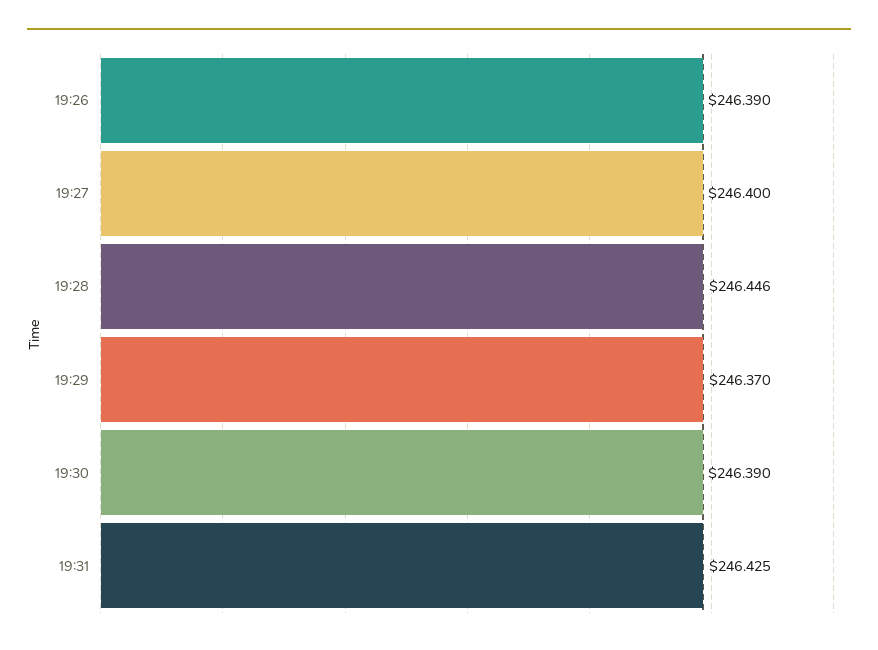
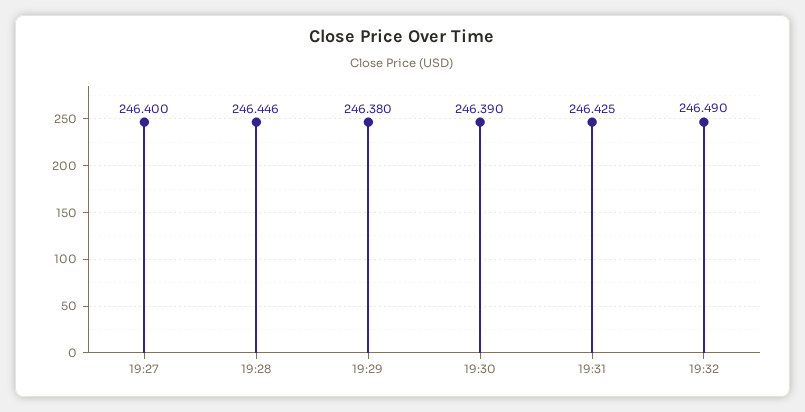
19:26: 246.39 -> none
19:29: 246.37 -> 246.38
19:32: none -> 246.49

